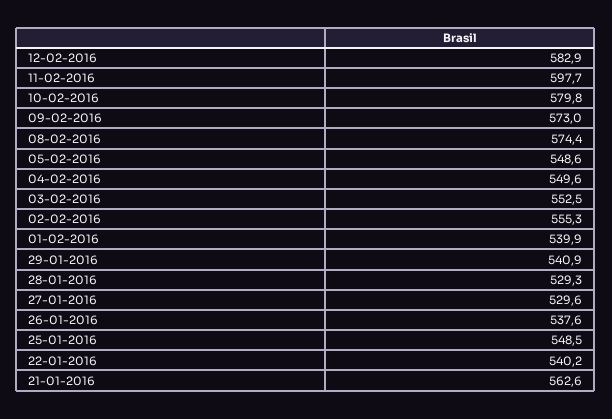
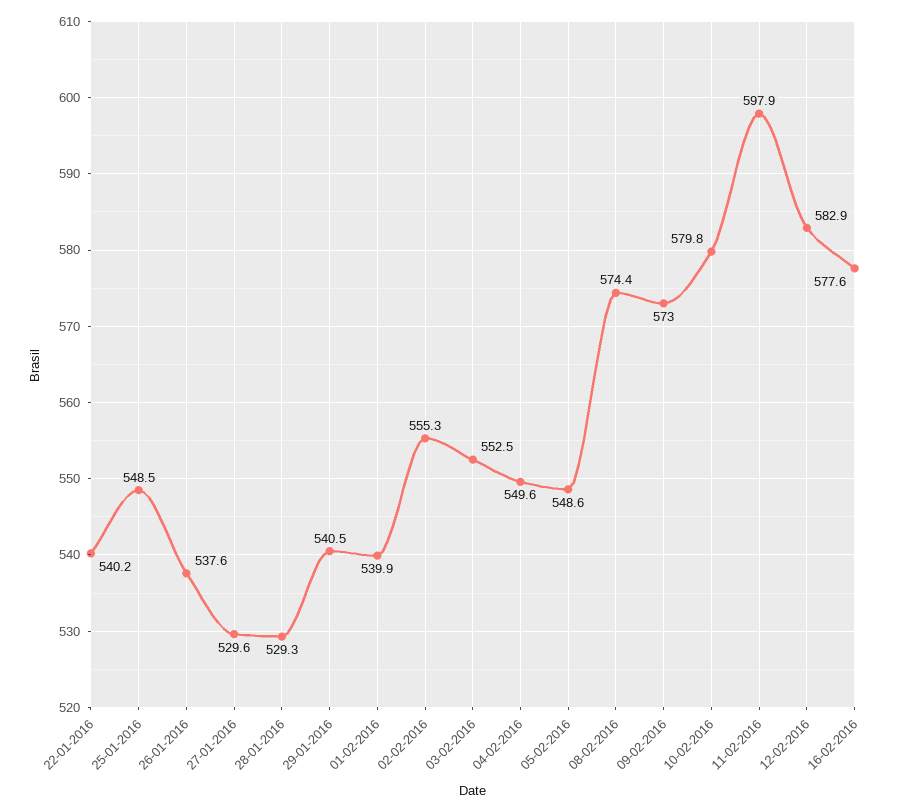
11-02-2016: 597.7 -> 597.9
29-01-2016: 540.9 -> 540.5
21-01-2016: 562.6 -> none
16-02-2016: none -> 577.6

